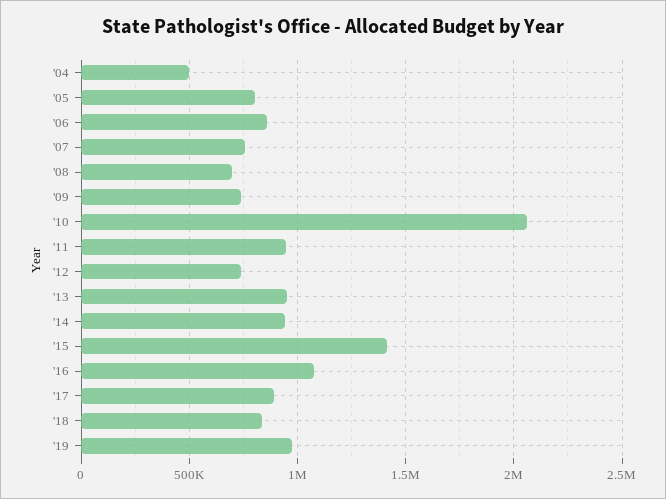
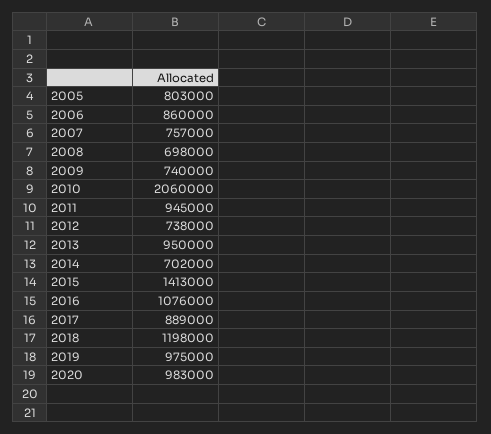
'04: 500000 -> none
'14: 950000 -> 702000
'18: 850000 -> 1198000
2020: none -> 983000

